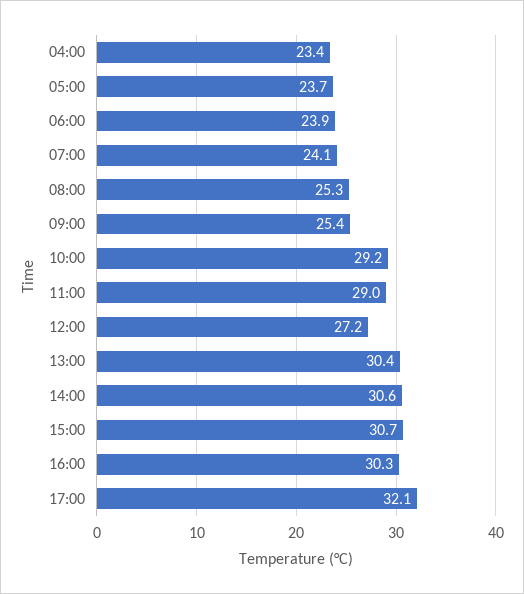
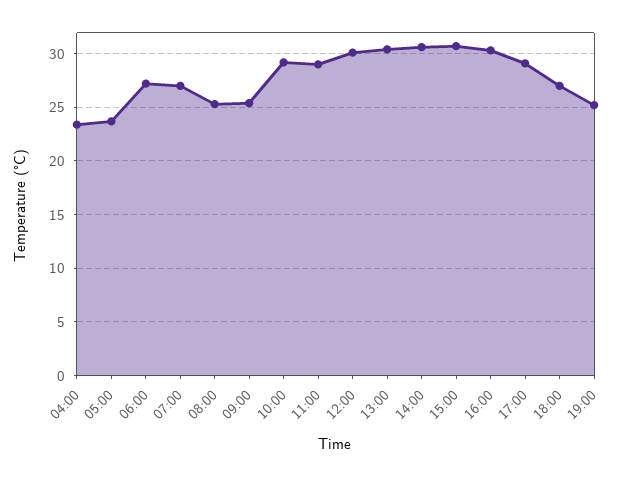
06:00: 23.9 -> 27
07:00: 24.1 -> 27
12:00: 27.2 -> 30
17:00: 32.1 -> 29
18:00: none -> 27
19:00: none -> 25

